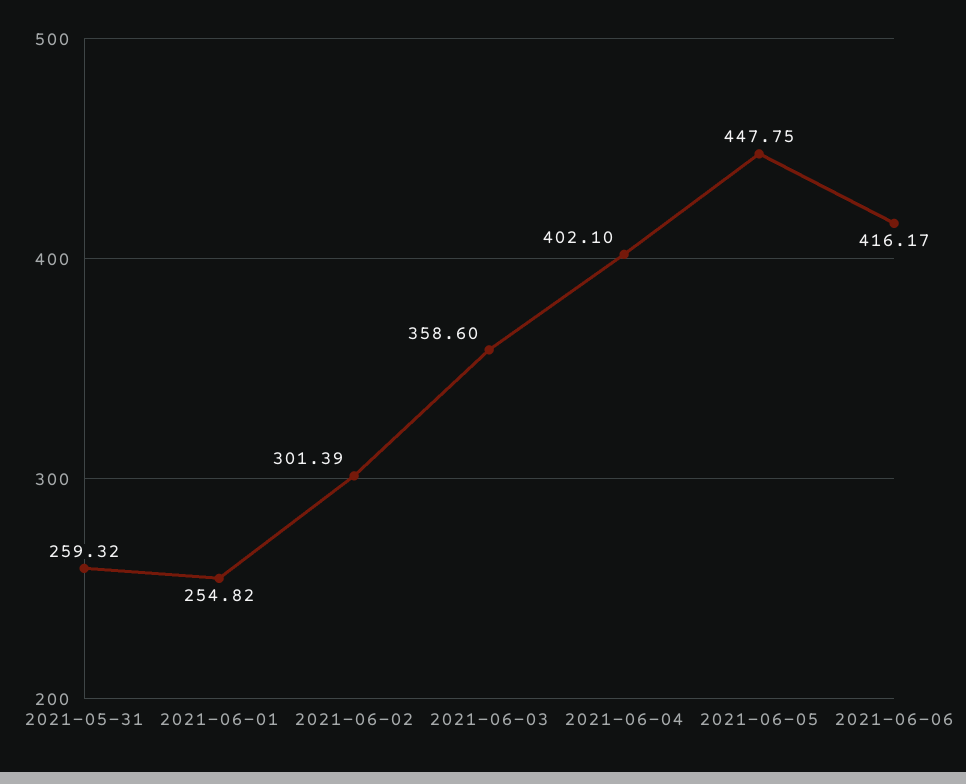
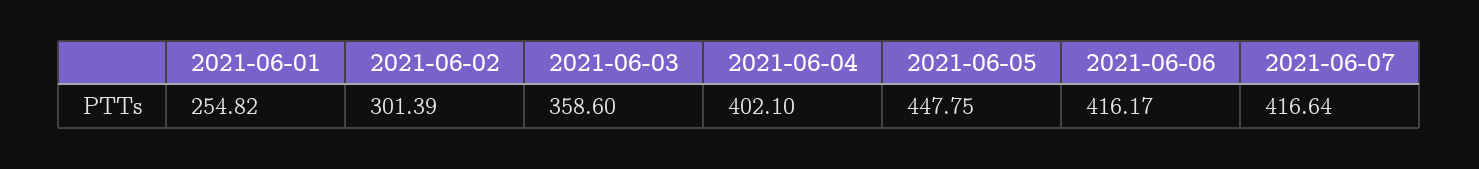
2021-05-31: 259.32 -> none
2021-06-07: none -> 416.64

